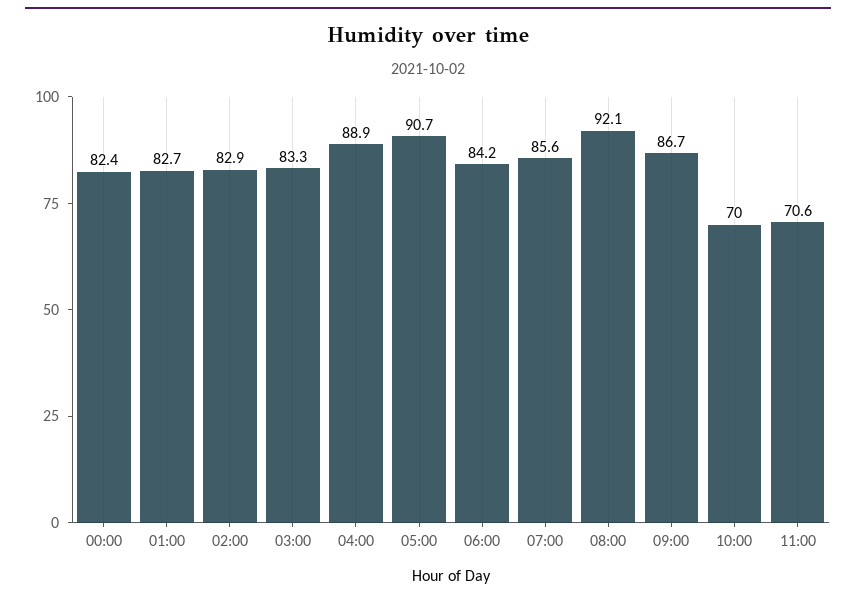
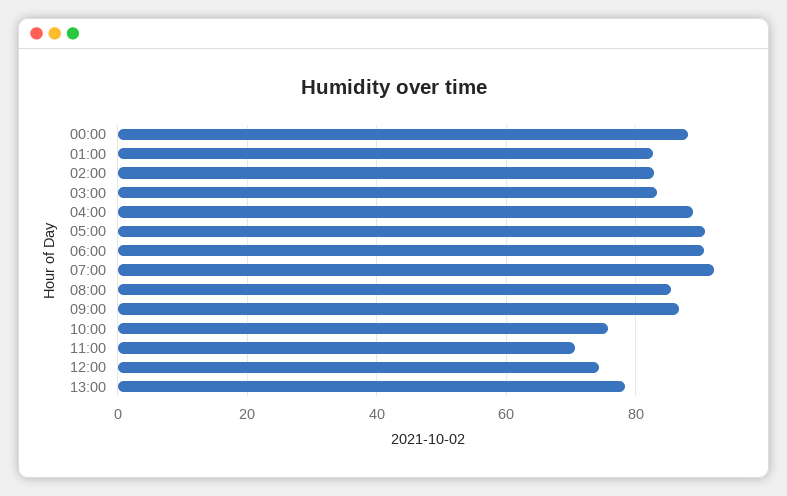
00:00: 82.4 -> 88
06:00: 84.2 -> 90
07:00: 85.6 -> 92
08:00: 92.1 -> 86
10:00: 70 -> 76
12:00: none -> 74
13:00: none -> 78

